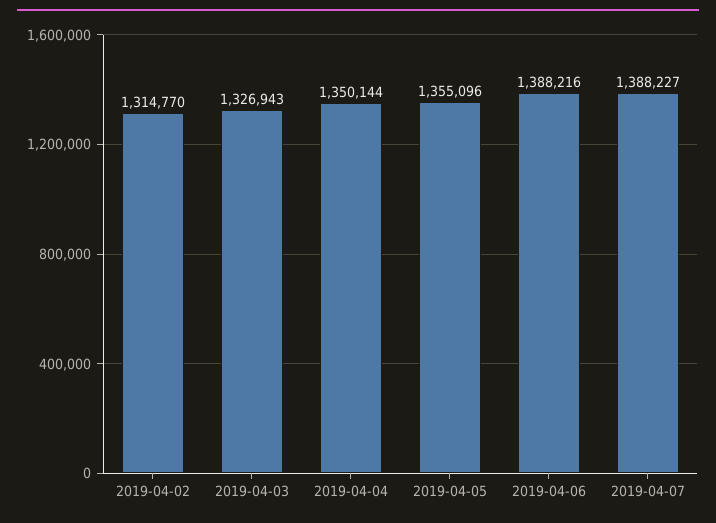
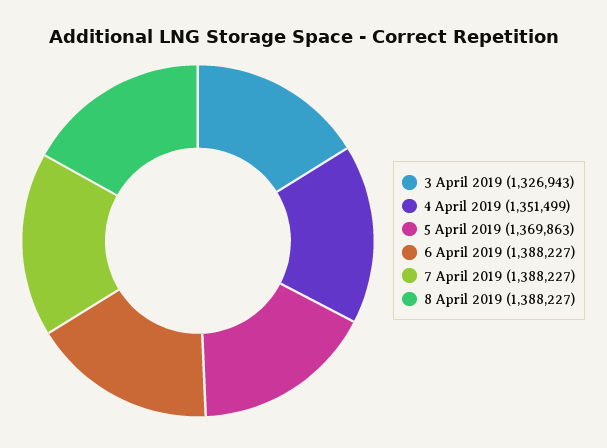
2019-04-02: 1314770 -> none
2019-04-04: 1350144 -> 1351499
2019-04-05: 1355096 -> 1369863
2019-04-06: 1388216 -> 1388227
8 April 2019: none -> 1388227

